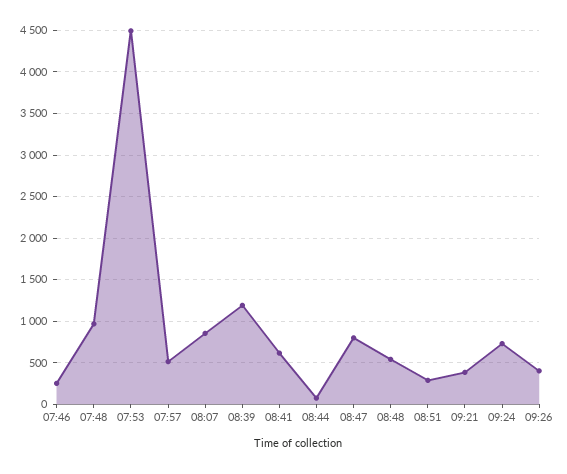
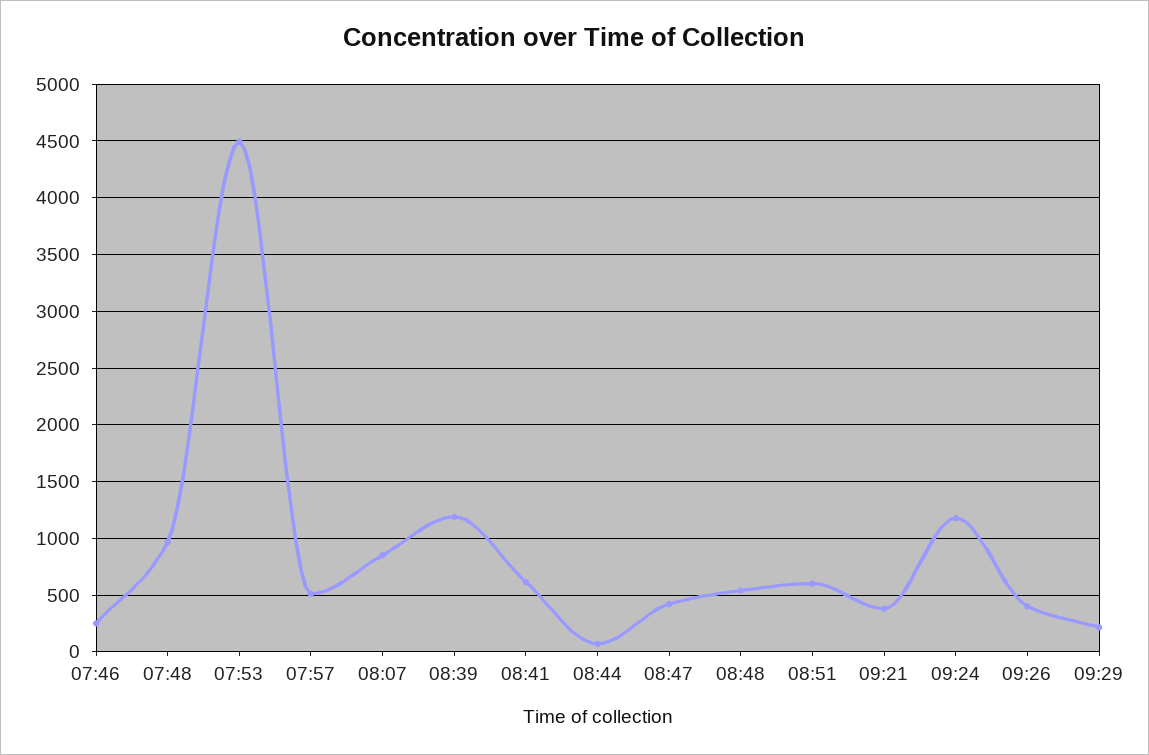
08:47: 800 -> 400
08:51: 300 -> 600
09:24: 700 -> 1200
09:29: none -> 200

